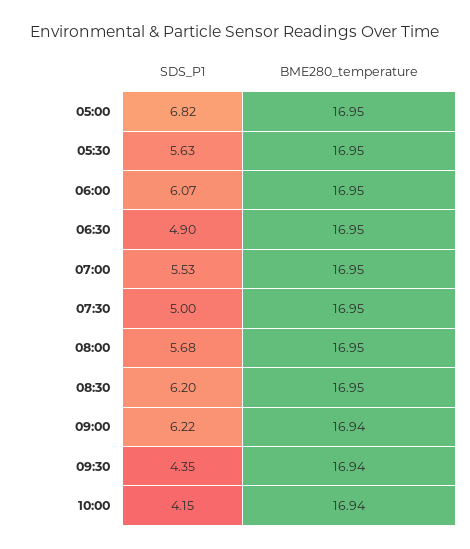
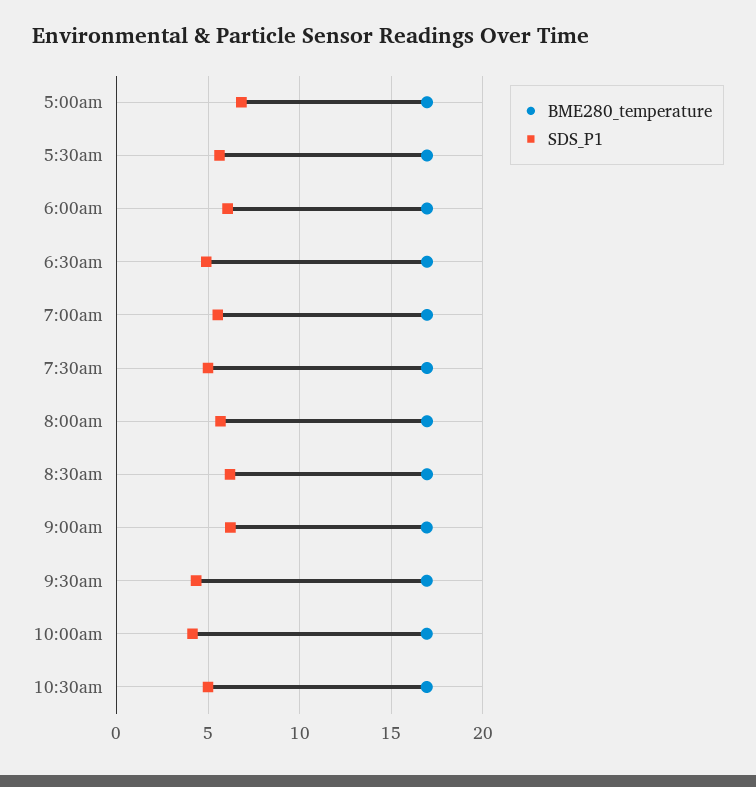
BME280_temperature, 10:30am: none -> 17
SDS_P1, 10:30am: none -> 5

